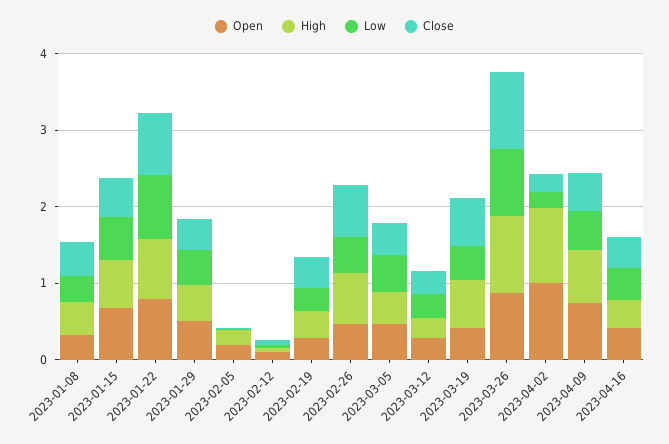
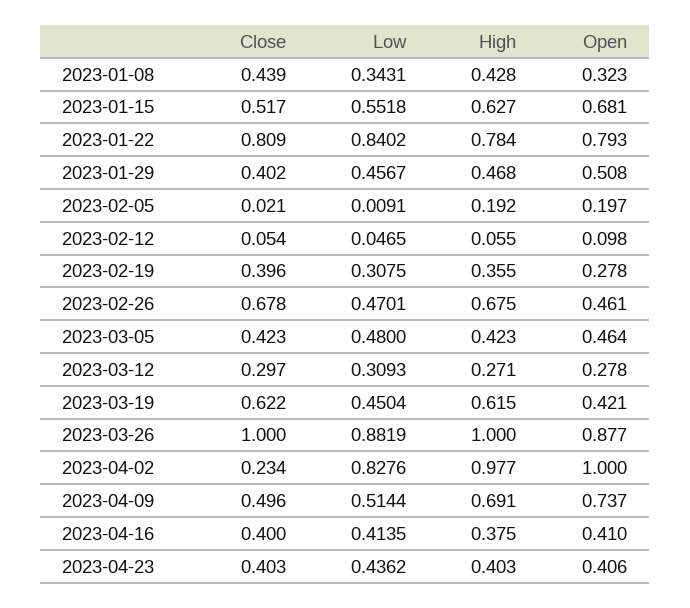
Low, 2023-04-02: 0.2 -> 0.8276
Close, 2023-04-23: none -> 0.403
Low, 2023-04-23: none -> 0.4362
High, 2023-04-23: none -> 0.403
Open, 2023-04-23: none -> 0.406

